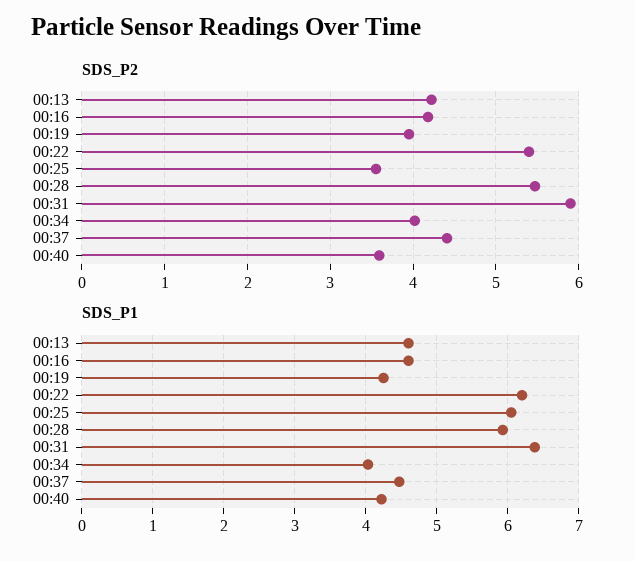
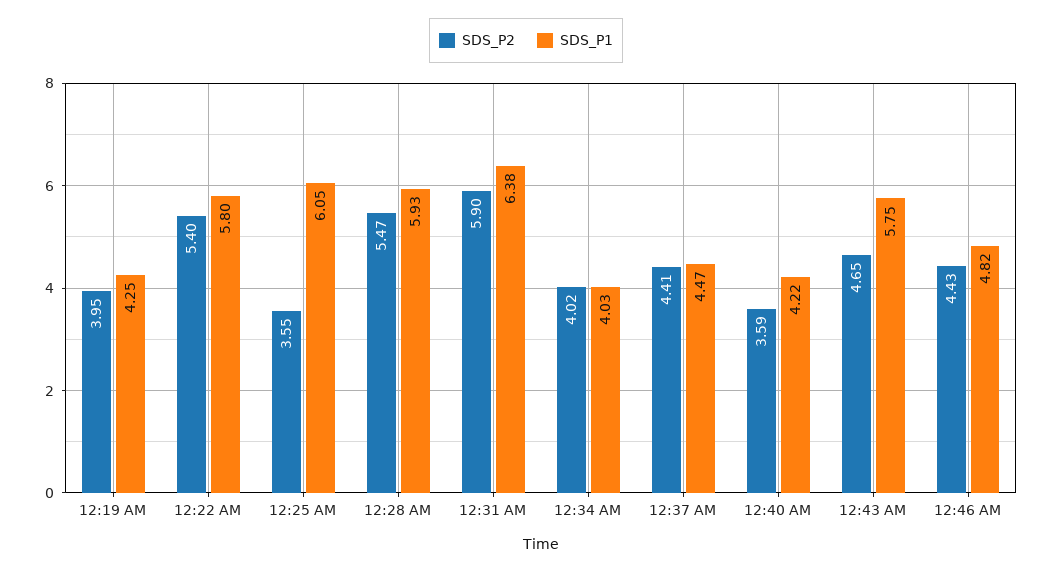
SDS_P2, 00:13: 4.2 -> none
SDS_P2, 00:16: 4.2 -> none
SDS_P1, 00:13: 4.6 -> none
SDS_P1, 00:16: 4.6 -> none
SDS_P1, 00:22: 6.2 -> 5.8
SDS_P2, 12:43 AM: none -> 4.65
SDS_P1, 12:43 AM: none -> 5.75
SDS_P2, 12:46 AM: none -> 4.43
SDS_P1, 12:46 AM: none -> 4.82

